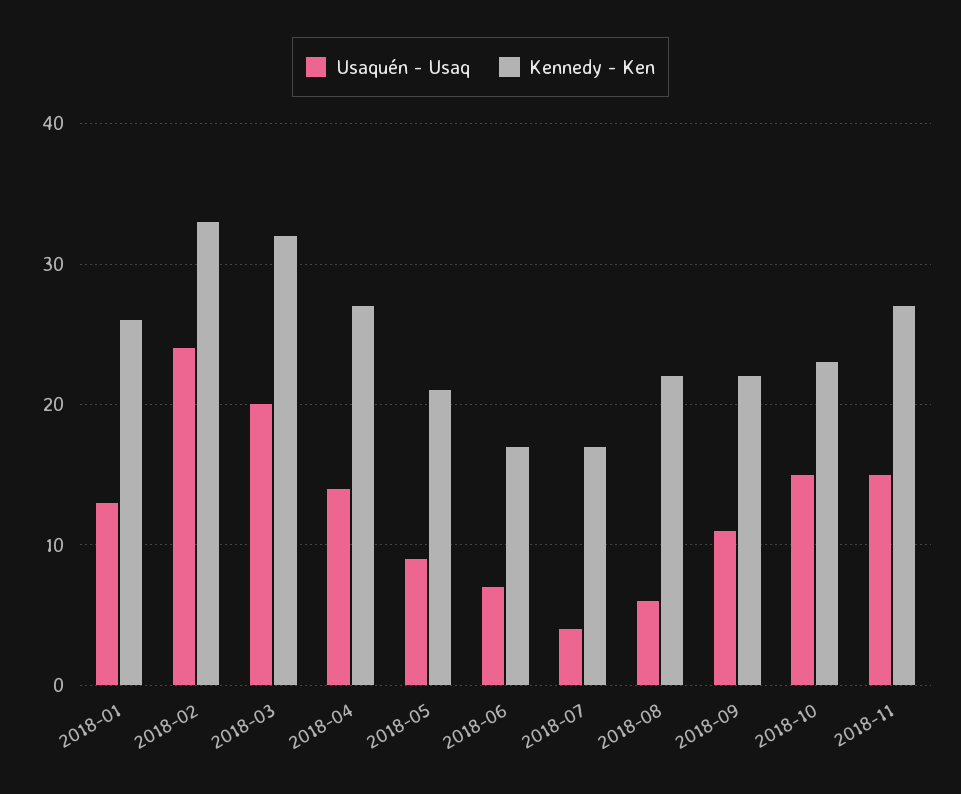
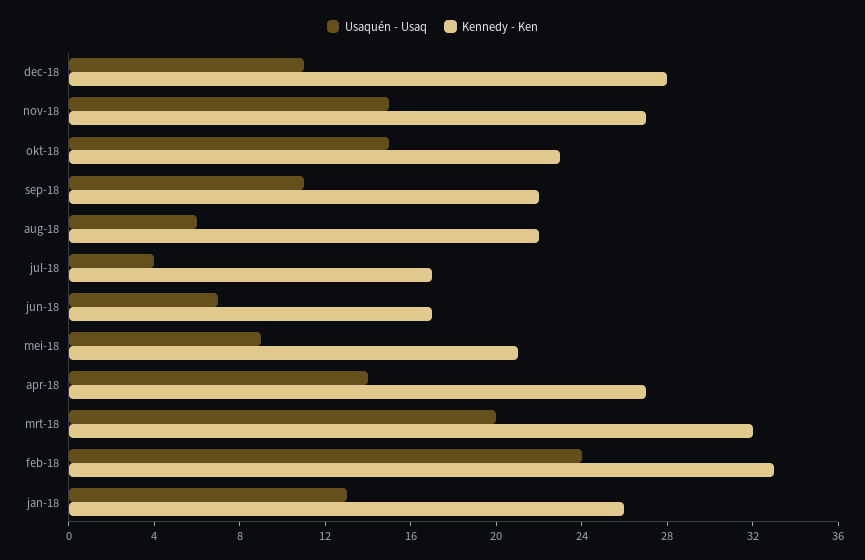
Usaquén - Usaq, dec-18: none -> 11
Kennedy - Ken, dec-18: none -> 28

